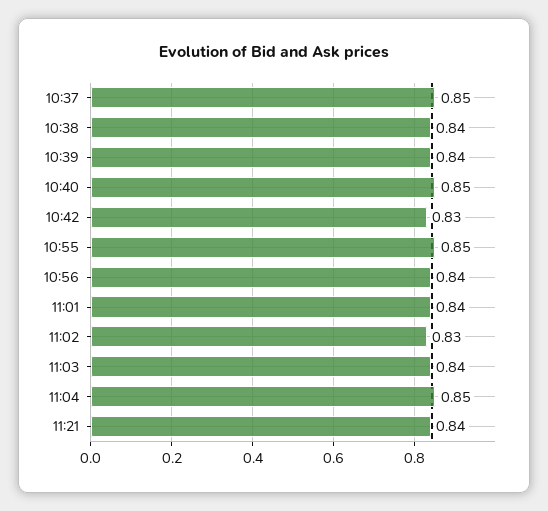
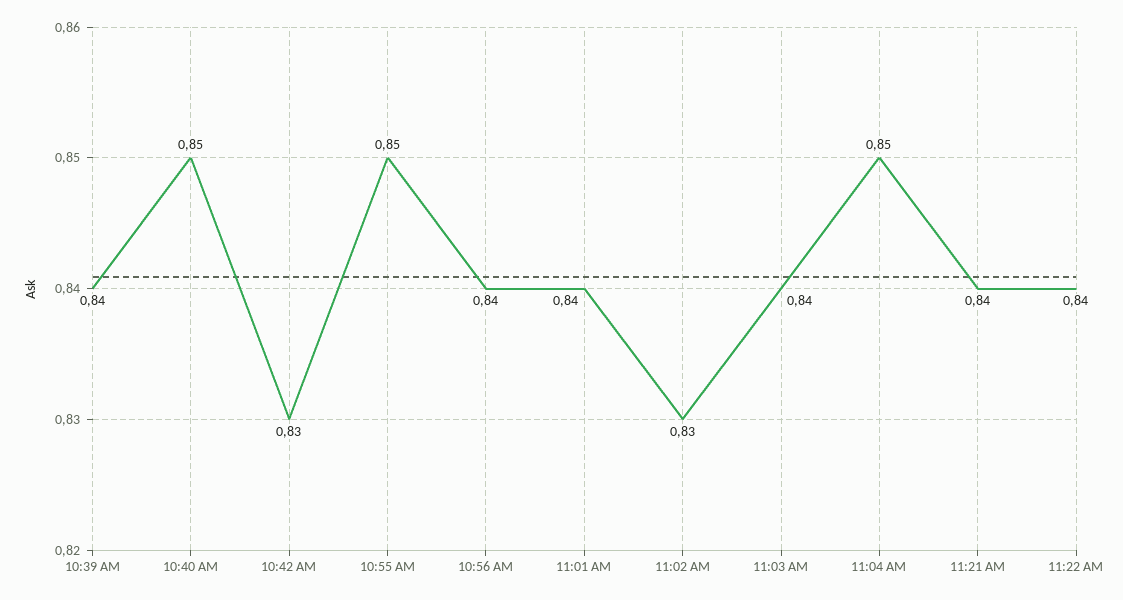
10:37: 0.85 -> none
10:38: 0.84 -> none
11:22 AM: none -> 0.84

